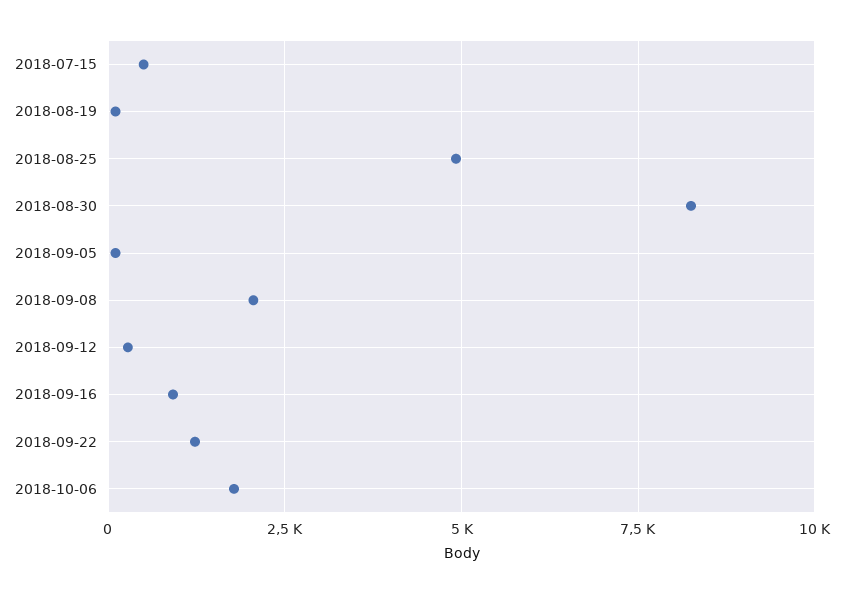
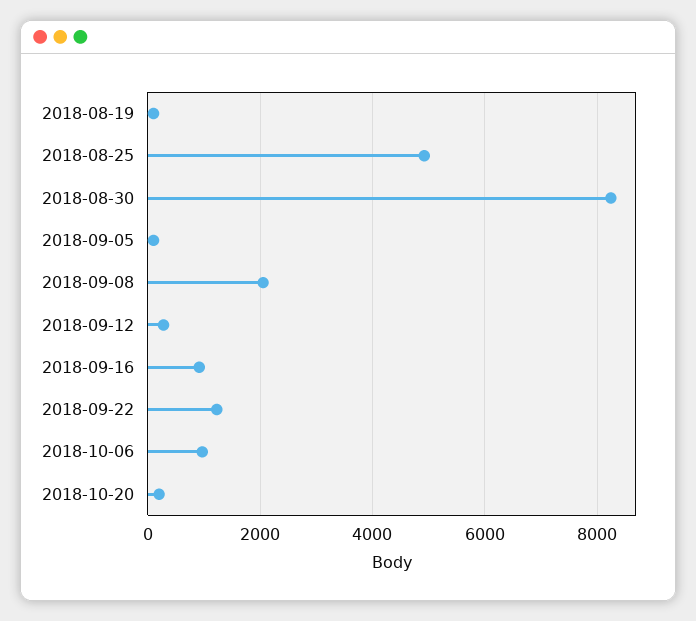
2018-07-15: 500 -> none
2018-10-06: 1750 -> 1000
2018-10-20: none -> 200

